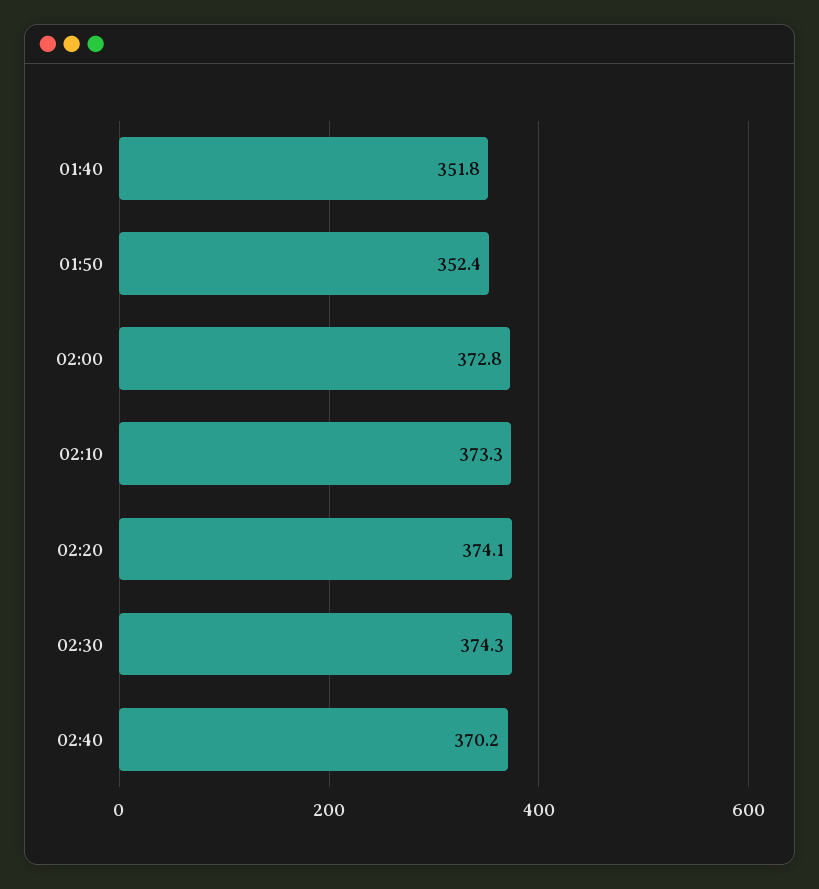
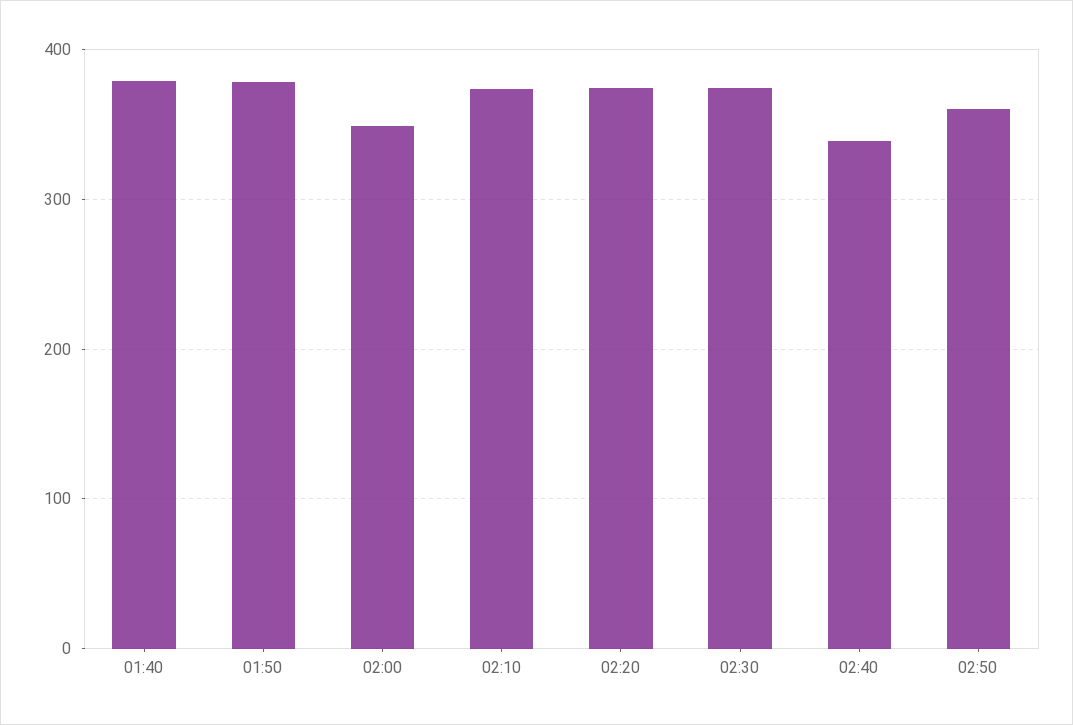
01:40: 351.8 -> 380
01:50: 352.4 -> 380
02:00: 372.8 -> 350
02:40: 370.2 -> 340
02:50: none -> 360

